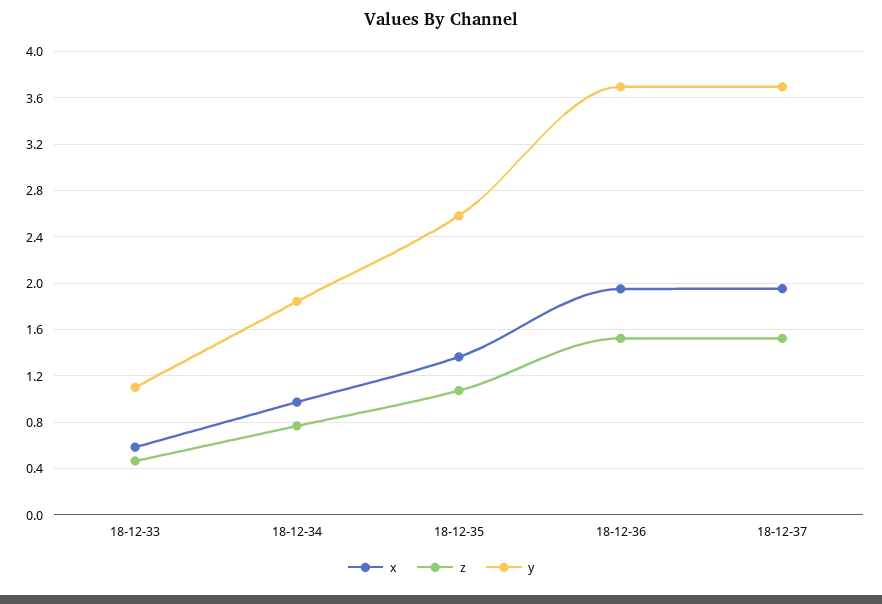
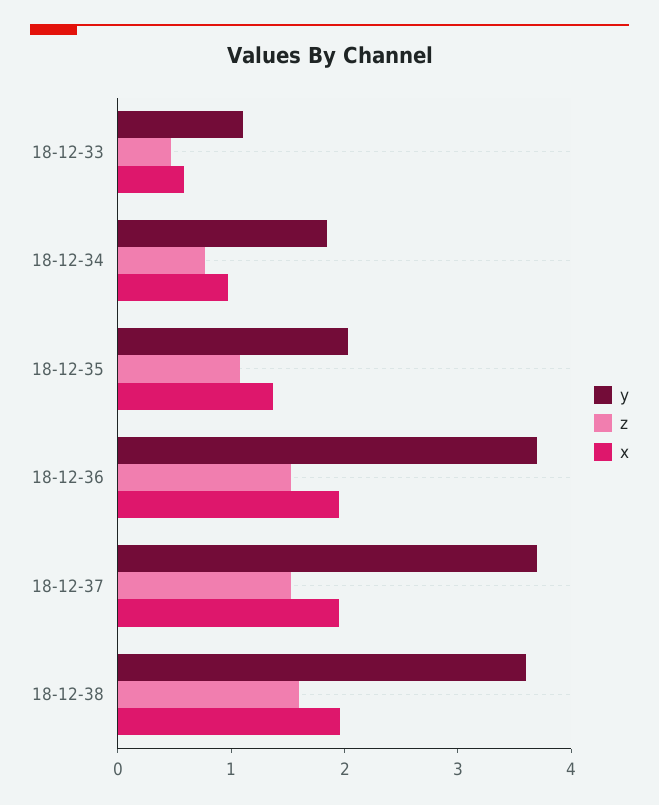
y, 18-12-35: 2.6 -> 2
y, 18-12-38: none -> 3.6
z, 18-12-38: none -> 1.6
x, 18-12-38: none -> 2

